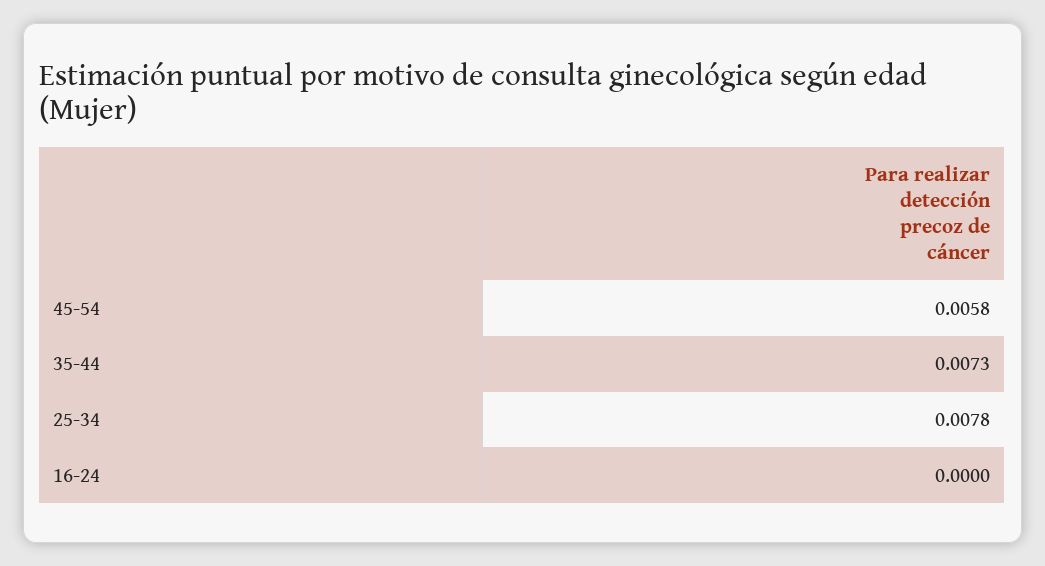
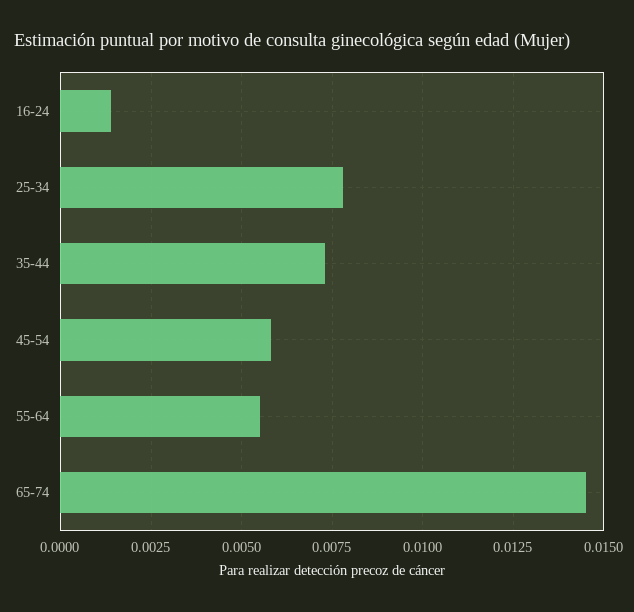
16-24: 0 -> 0.0015
55-64: none -> 0.0055
65-74: none -> 0.0145

